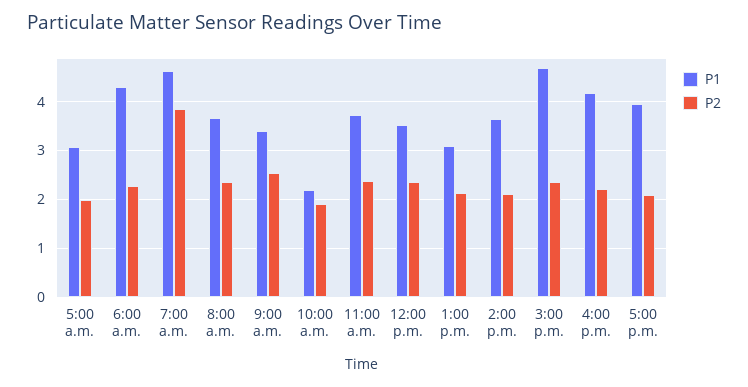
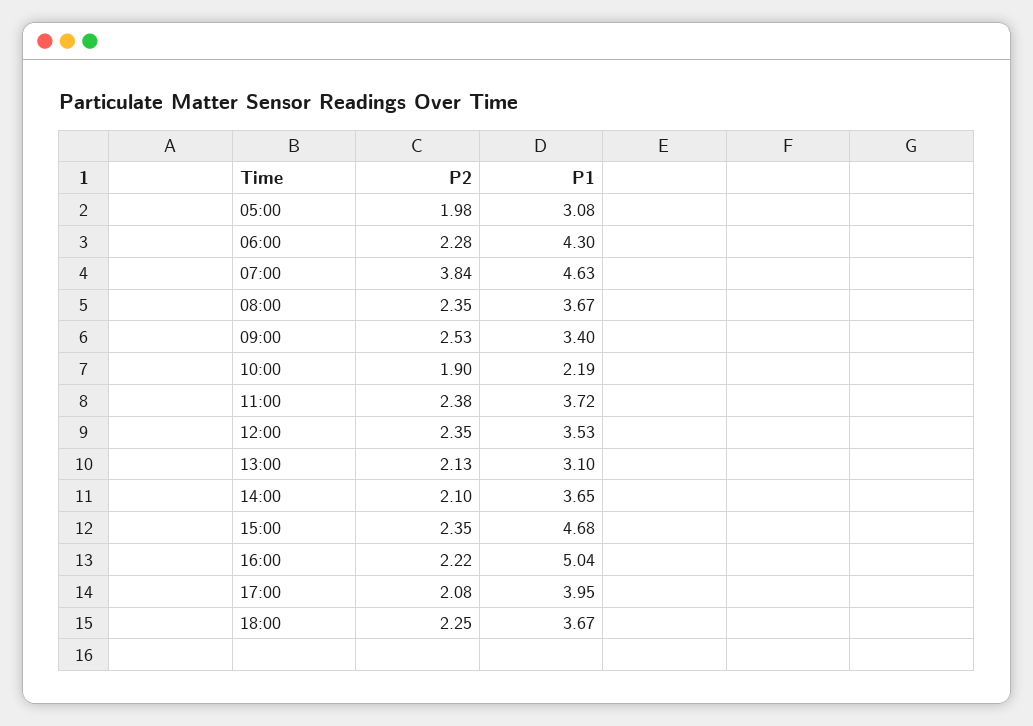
P1, 4:00 p.m.: 4.2 -> 5.04
P2, 18:00: none -> 2.25
P1, 18:00: none -> 3.67

